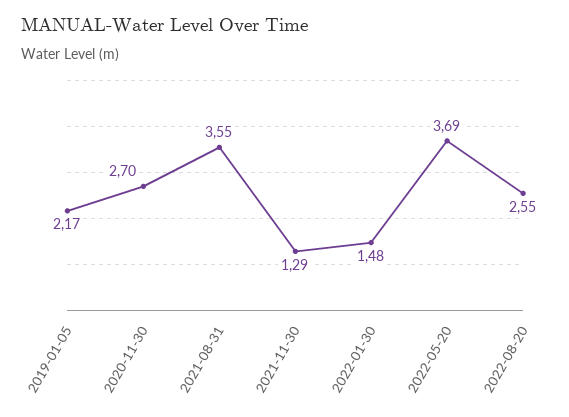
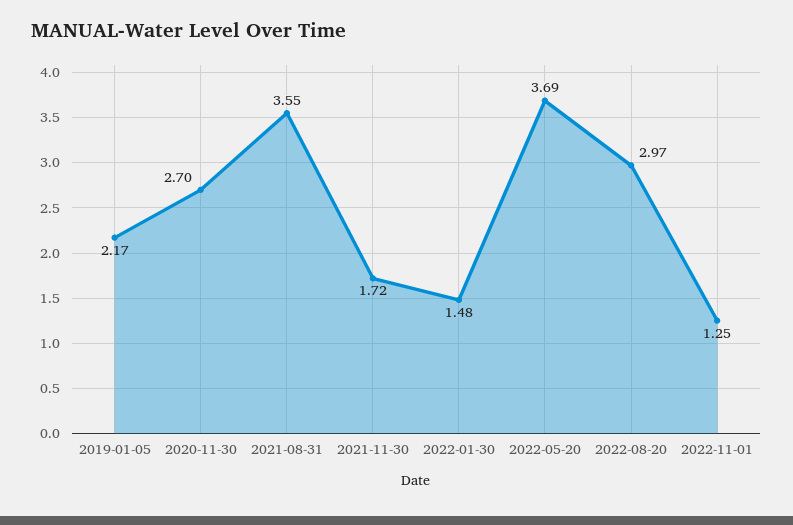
2021-11-30: 1.29 -> 1.72
2022-08-20: 2.55 -> 2.97
2022-11-01: none -> 1.25

